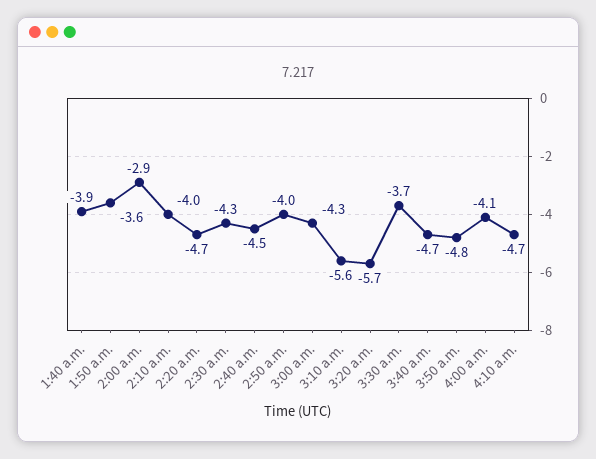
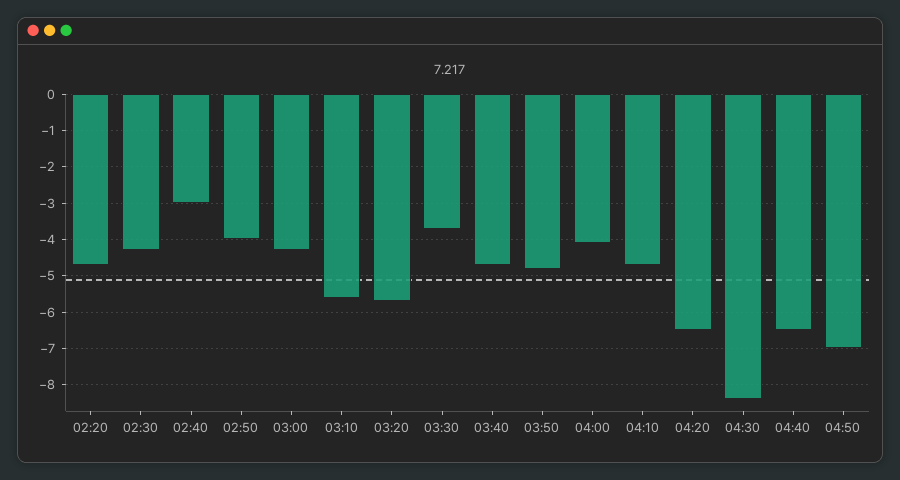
1:40 a.m.: -3.9 -> none
1:50 a.m.: -3.6 -> none
2:00 a.m.: -2.9 -> none
2:10 a.m.: -4 -> none
2:40 a.m.: -4.5 -> -3
04:20: none -> -6.5
04:30: none -> -8.5
04:40: none -> -6.5
04:50: none -> -7

